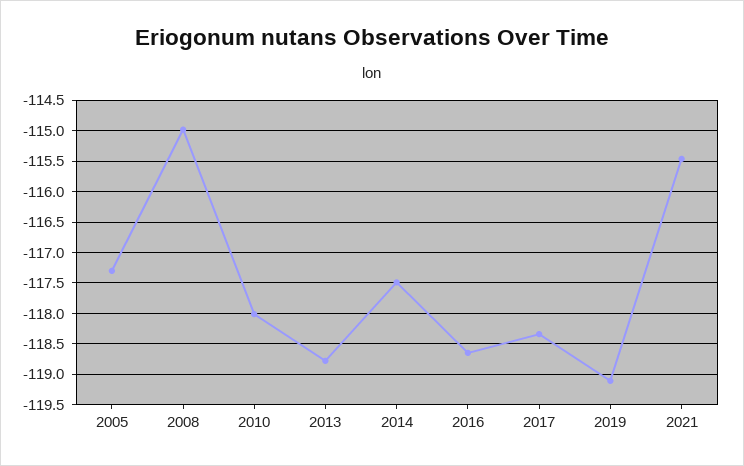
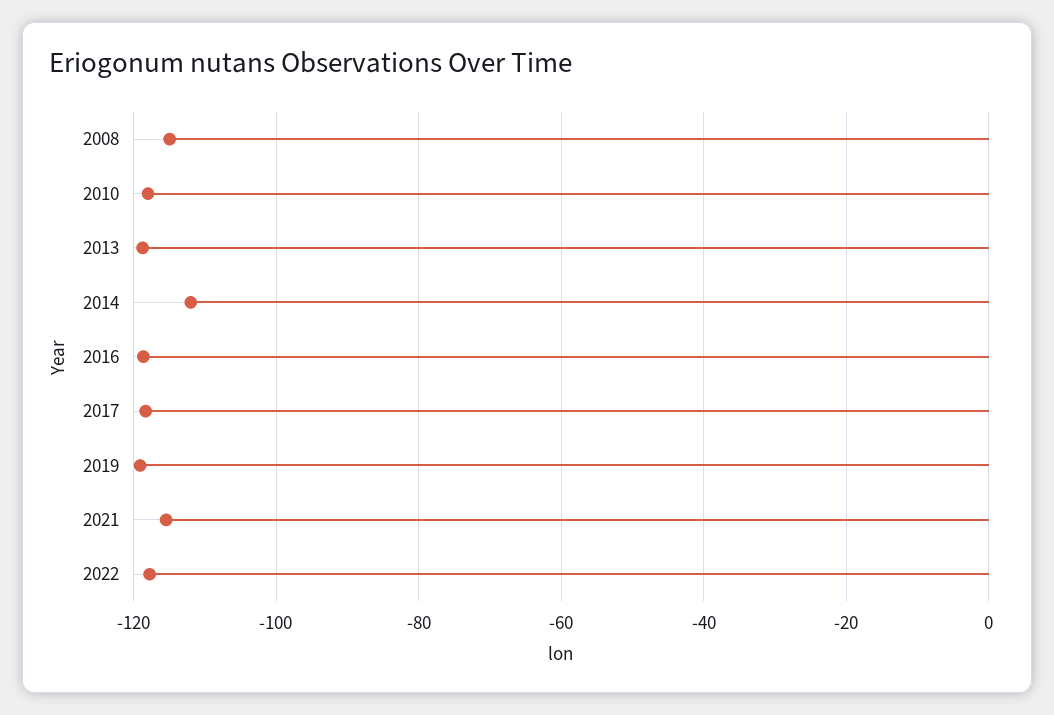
2005: -117.3 -> none
2014: -117.5 -> -112
2022: none -> -118

